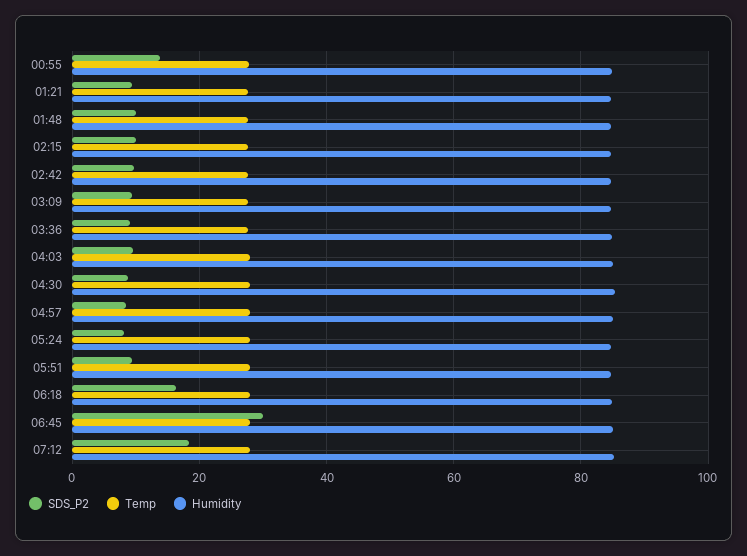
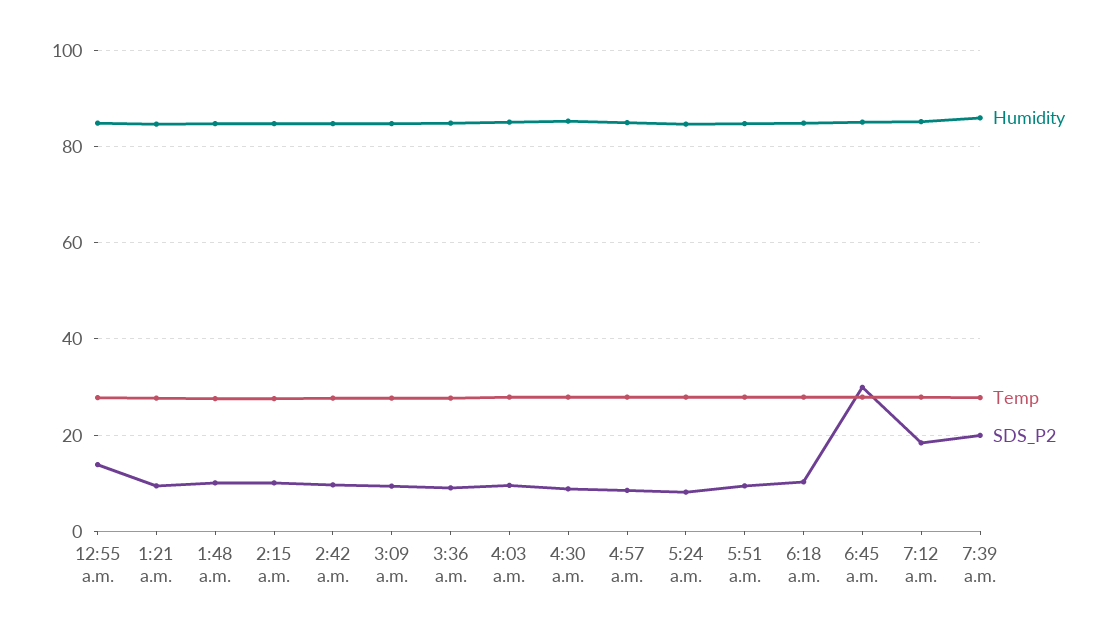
SDS_P2, 06:18: 16 -> 10
Humidity, 7:39 a.m.: none -> 86
Temp, 7:39 a.m.: none -> 28
SDS_P2, 7:39 a.m.: none -> 20

